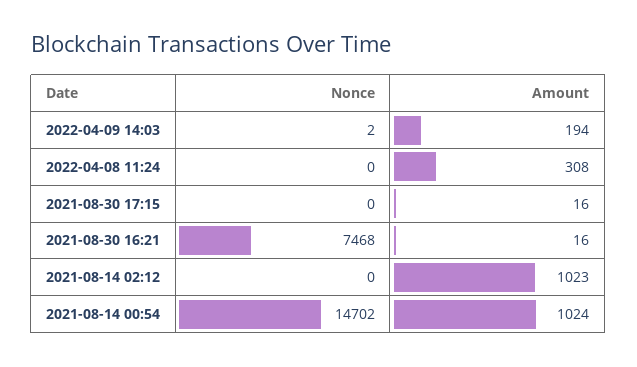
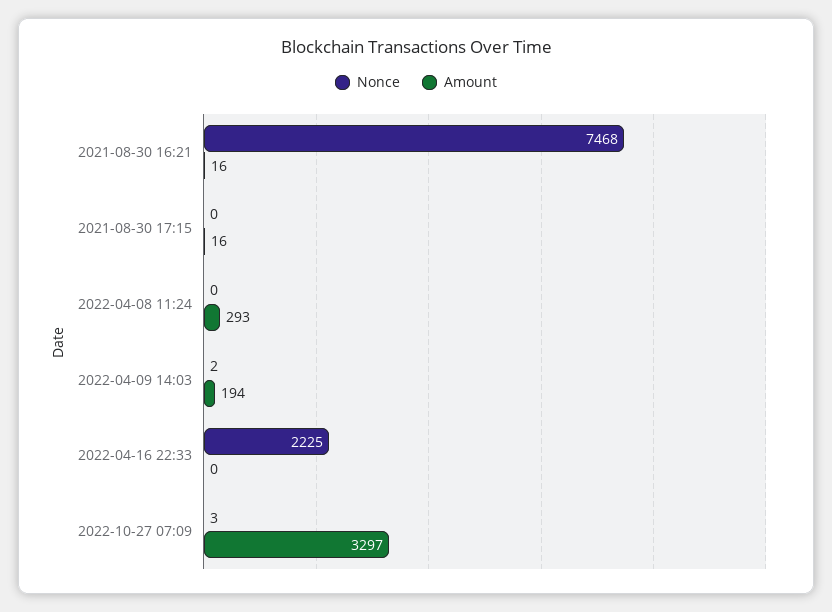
Amount, 2022-04-08 11:24: 308 -> 293
Nonce, 2021-08-14 02:12: 0 -> none
Amount, 2021-08-14 02:12: 1023 -> none
Nonce, 2021-08-14 00:54: 14702 -> none
Amount, 2021-08-14 00:54: 1024 -> none
Nonce, 2022-04-16 22:33: none -> 2225
Amount, 2022-04-16 22:33: none -> 0
Nonce, 2022-10-27 07:09: none -> 3
Amount, 2022-10-27 07:09: none -> 3297

